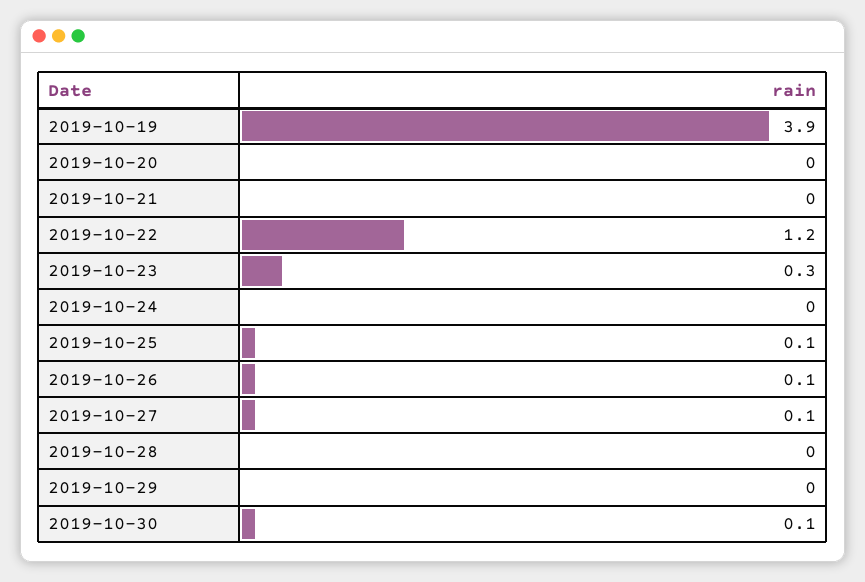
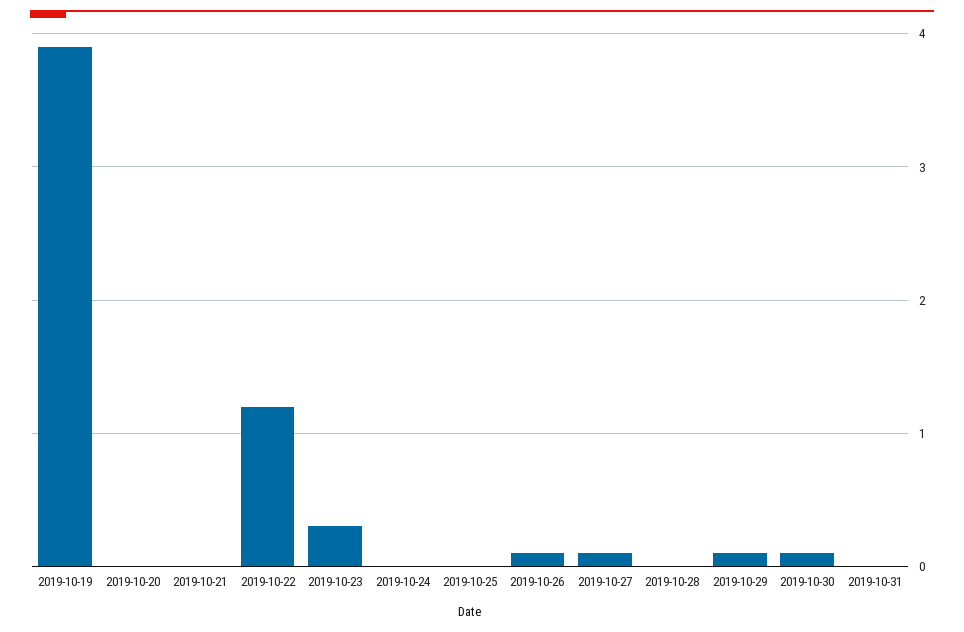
2019-10-25: 0.1 -> 0
2019-10-29: 0 -> 0.1
2019-10-31: none -> 0

